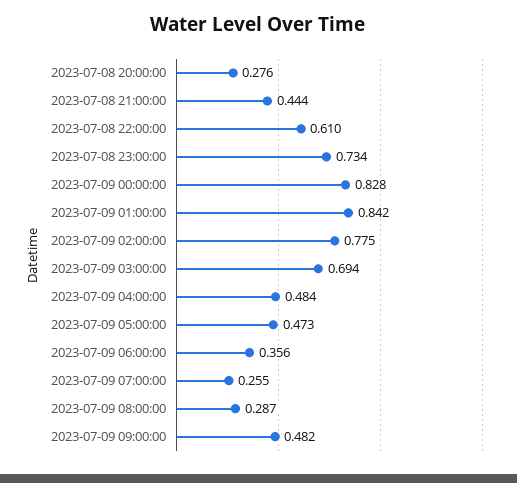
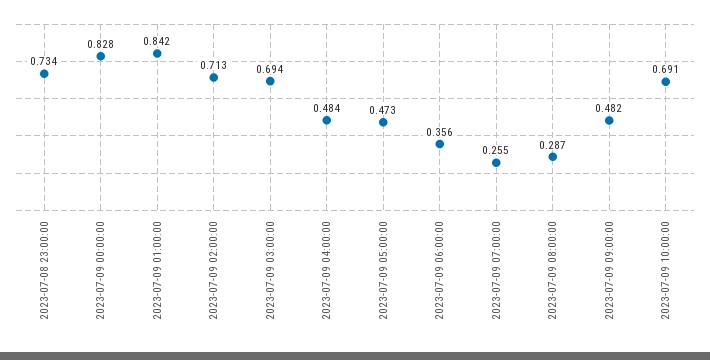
2023-07-08 20:00:00: 0.276 -> none
2023-07-08 21:00:00: 0.444 -> none
2023-07-08 22:00:00: 0.61 -> none
2023-07-09 02:00:00: 0.775 -> 0.713
2023-07-09 10:00:00: none -> 0.691

